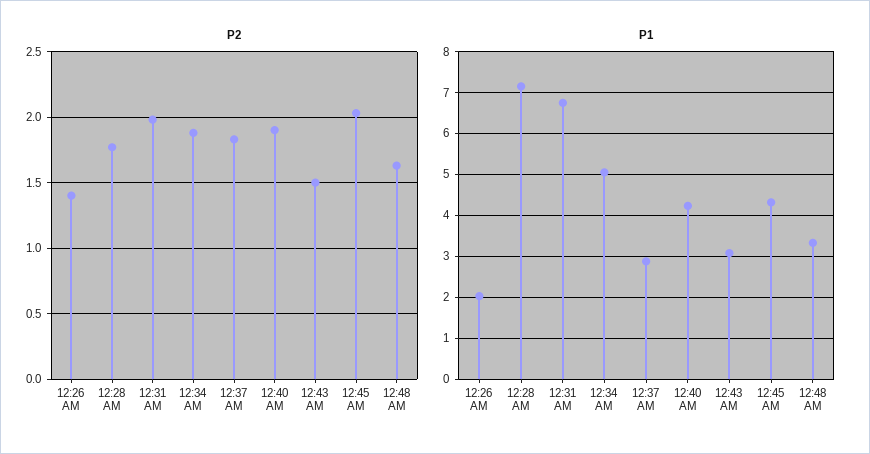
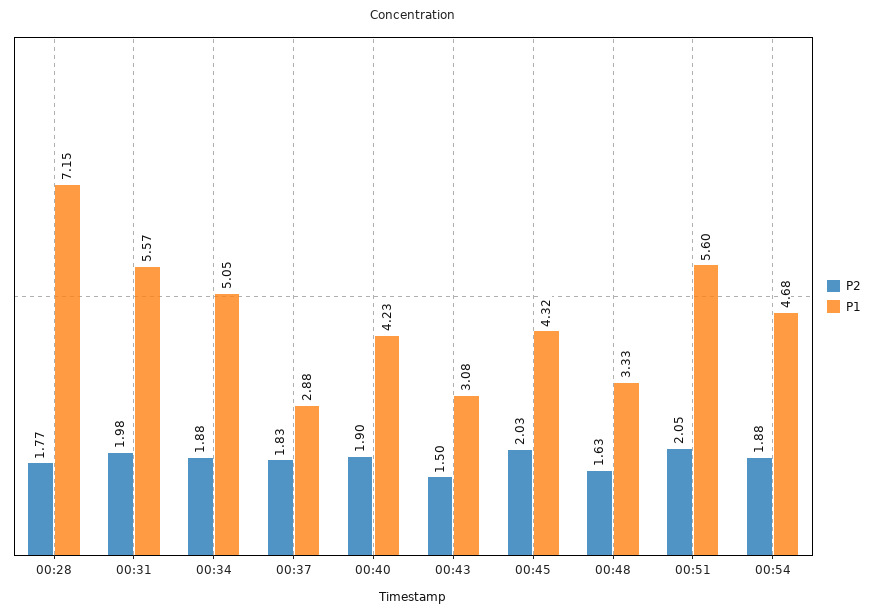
P2, 12:26 AM: 1.4 -> none
P1, 12:26 AM: 2 -> none
P1, 12:31 AM: 6.8 -> 5.57
P2, 00:51: none -> 2.05
P1, 00:51: none -> 5.6
P2, 00:54: none -> 1.88
P1, 00:54: none -> 4.68

